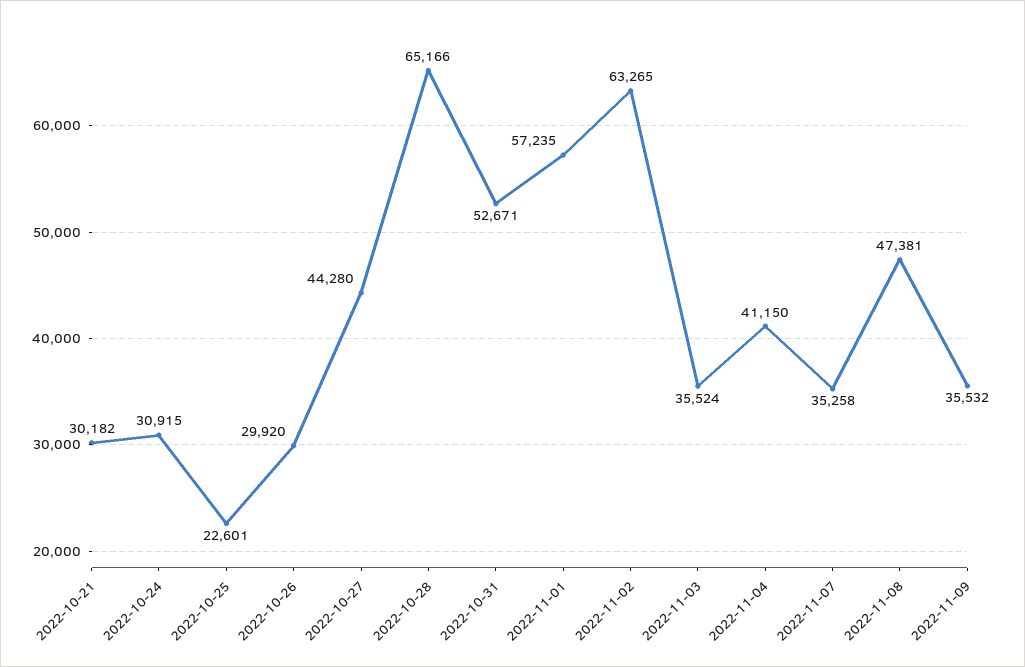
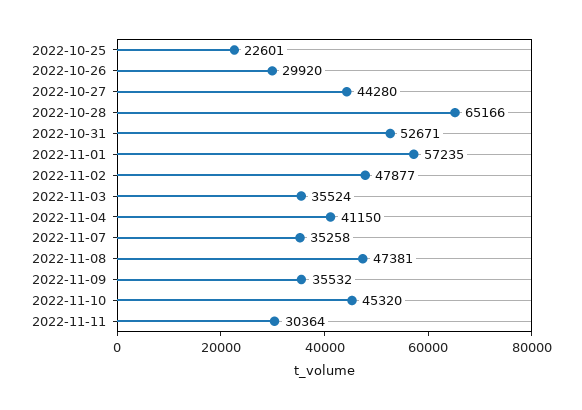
2022-10-21: 30182 -> none
2022-10-24: 30915 -> none
2022-11-02: 63265 -> 47877
2022-11-10: none -> 45320
2022-11-11: none -> 30364

